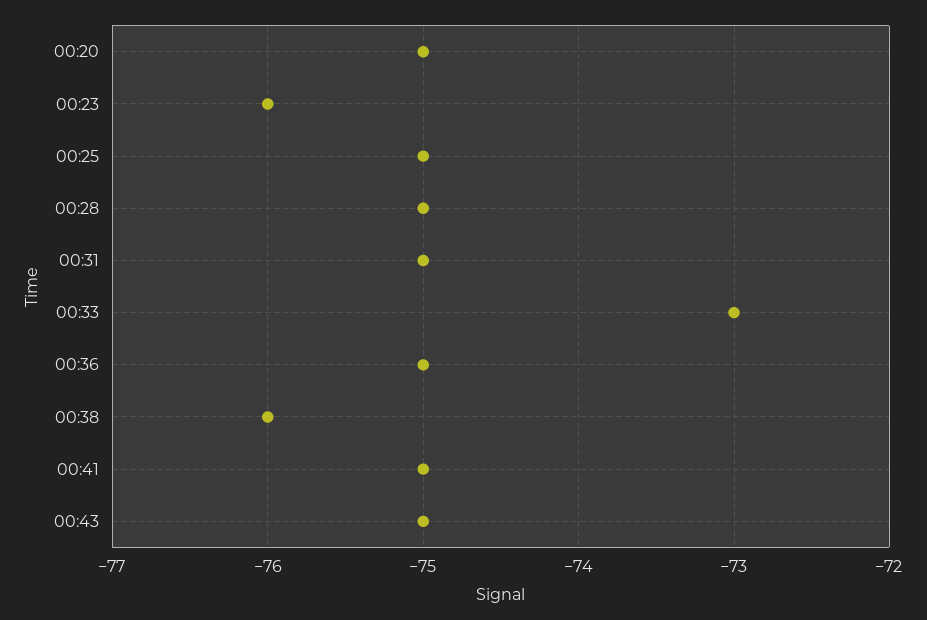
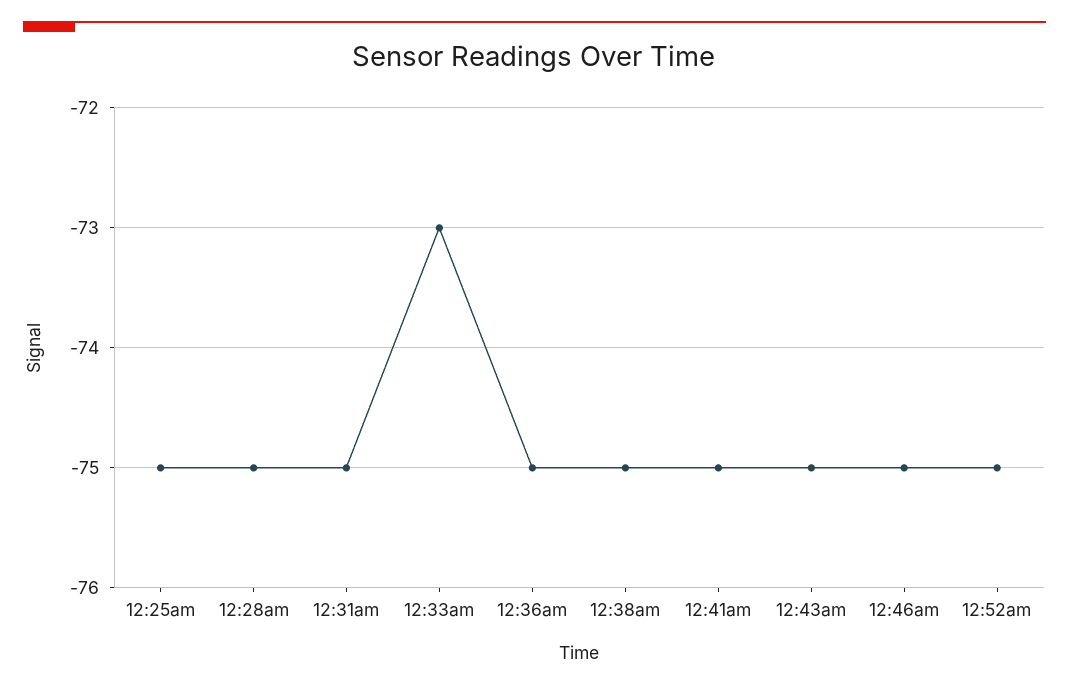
00:20: -75 -> none
00:23: -76 -> none
00:38: -76 -> -75
12:46am: none -> -75
12:52am: none -> -75

